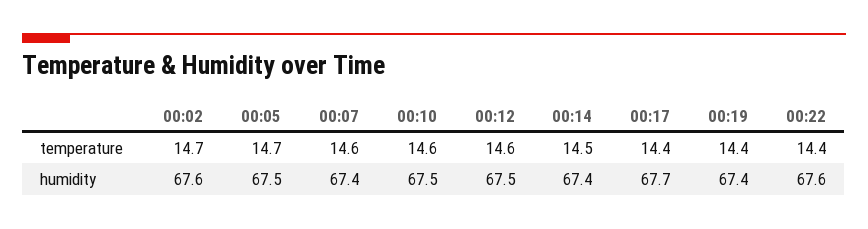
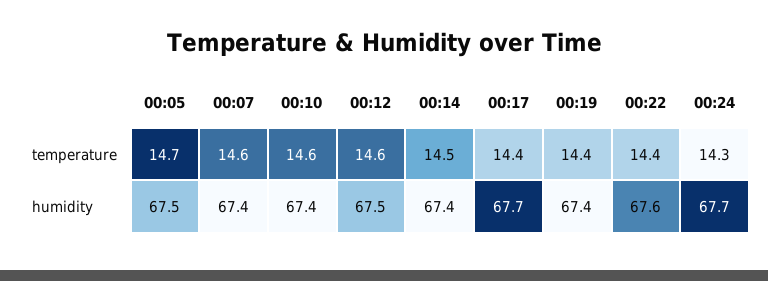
00:02, temperature: 14.7 -> none
00:02, humidity: 67.6 -> none
00:10, humidity: 67.5 -> 67.4
00:24, temperature: none -> 14.3
00:24, humidity: none -> 67.7

